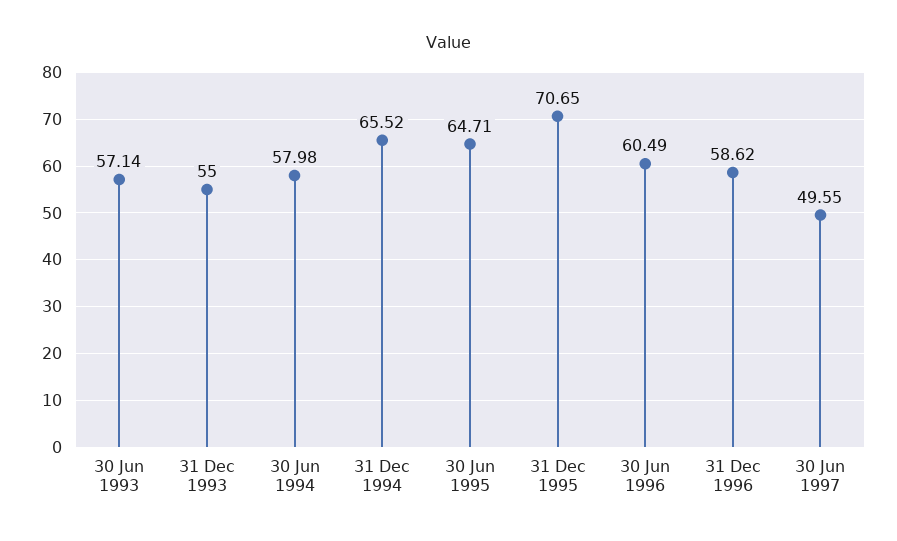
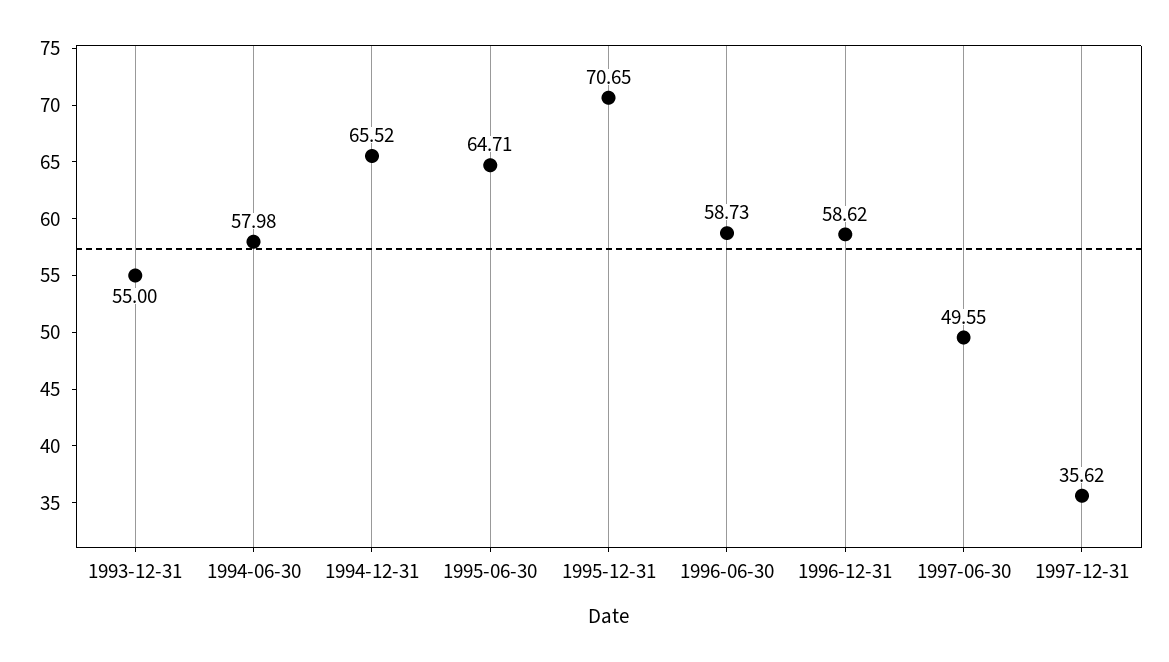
30 Jun 1993: 57.14 -> none
30 Jun 1996: 60.49 -> 58.73
1997-12-31: none -> 35.62

